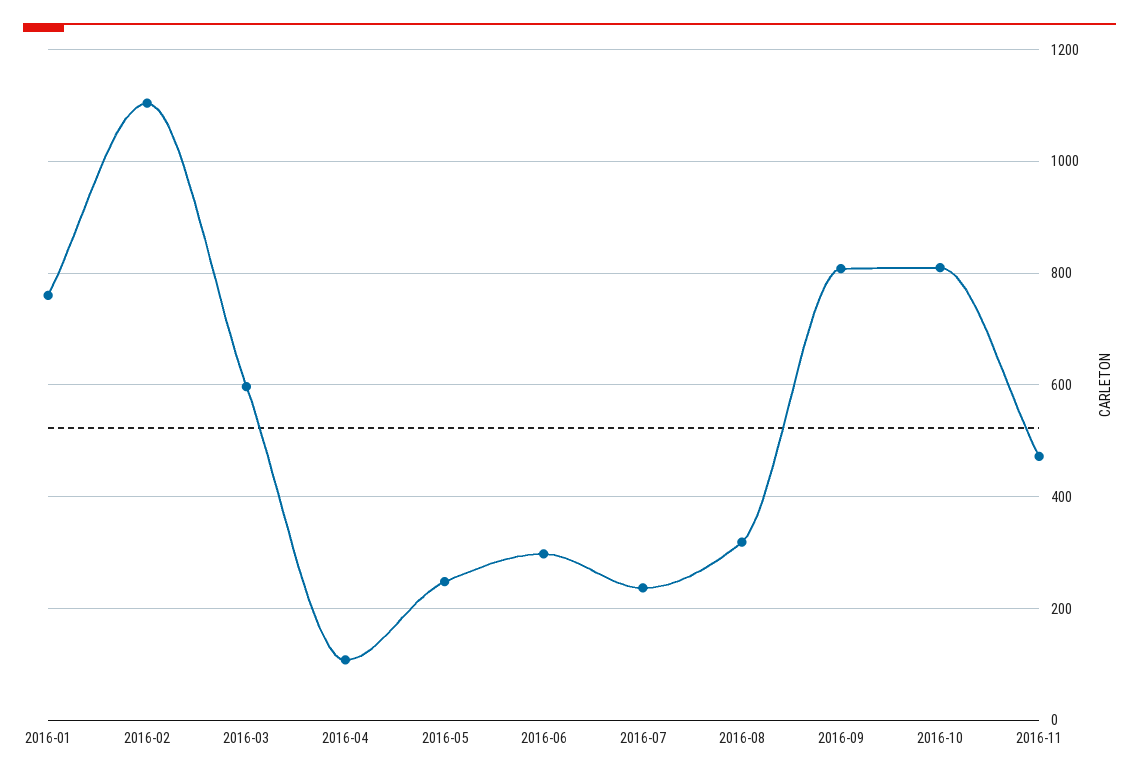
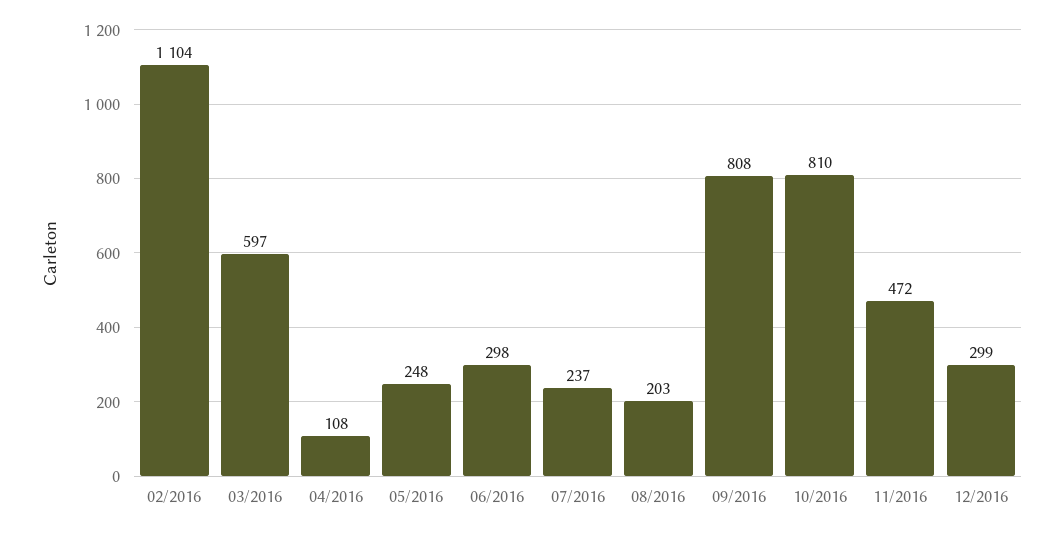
2016-01: 760 -> none
2016-08: 320 -> 203
12/2016: none -> 299

